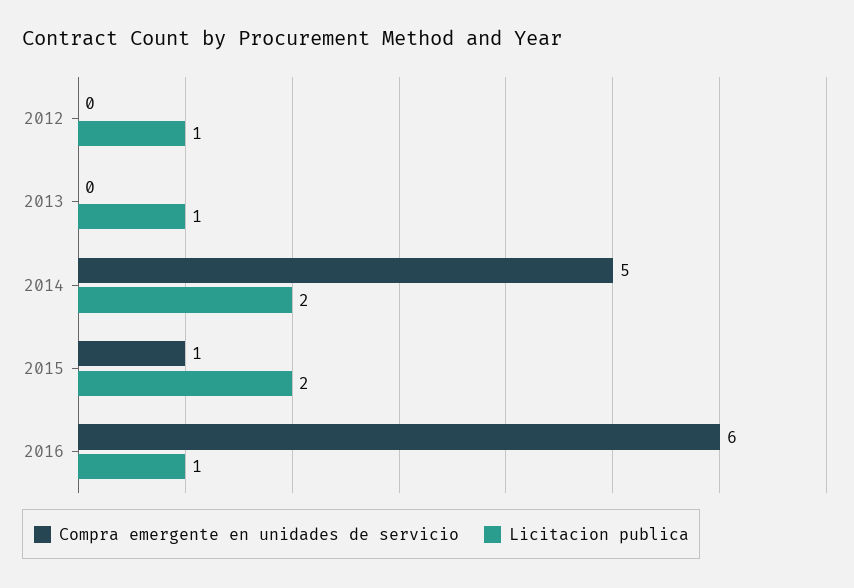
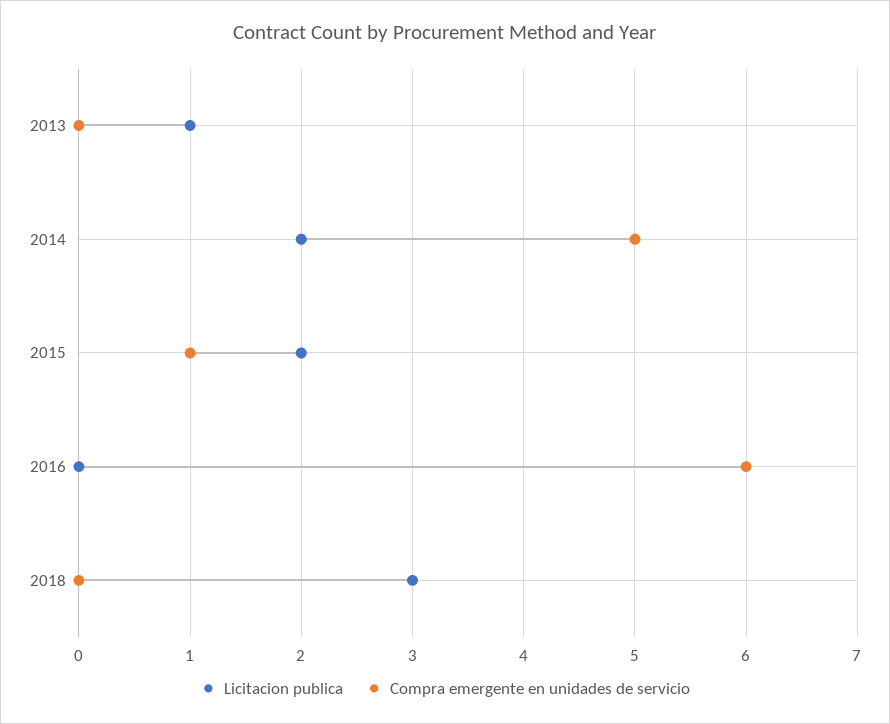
Compra emergente en unidades de servicio, 2012: 0 -> none
Licitacion publica, 2012: 1 -> none
Licitacion publica, 2016: 1 -> 0
Licitacion publica, 2018: none -> 3
Compra emergente en unidades de servicio, 2018: none -> 0

